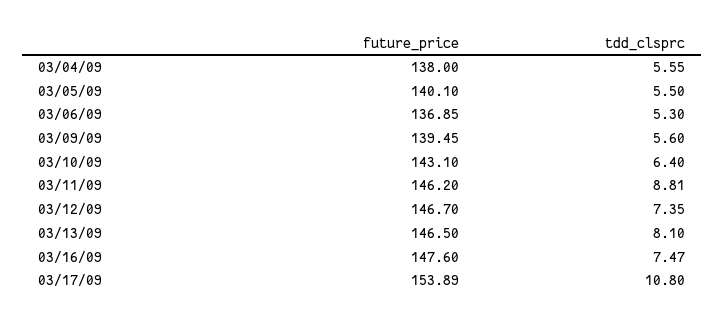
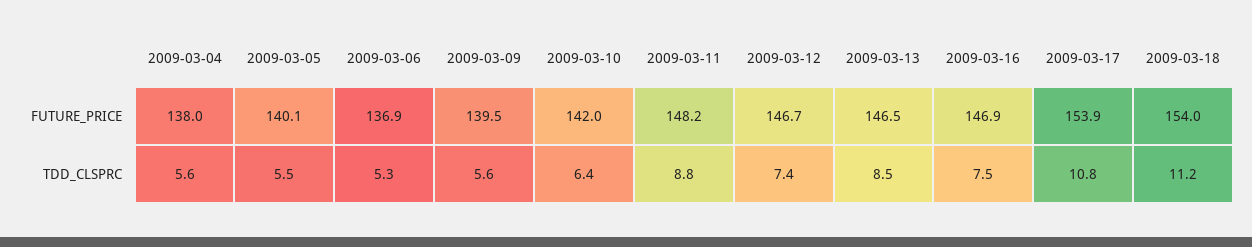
future_price, 03/10/09: 143.1 -> 142
future_price, 03/11/09: 146.2 -> 148.2
tdd_clsprc, 03/13/09: 8.1 -> 8.5
future_price, 03/16/09: 147.6 -> 146.9
future_price, 2009-03-18: none -> 154
tdd_clsprc, 2009-03-18: none -> 11.2

